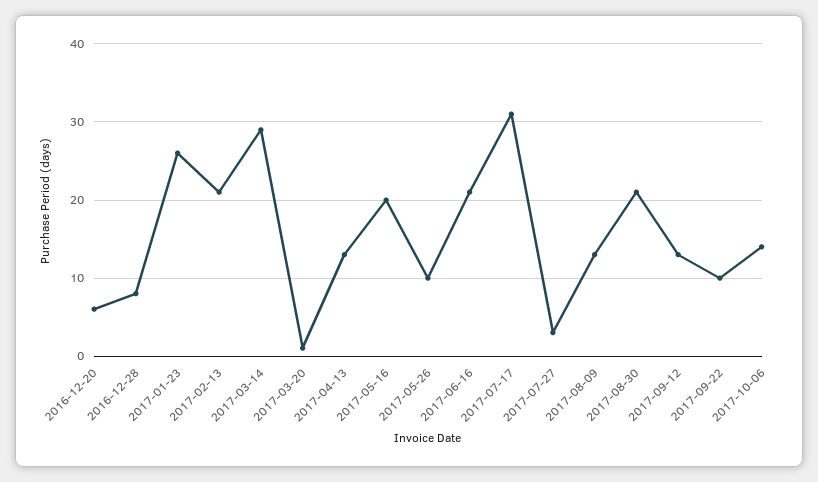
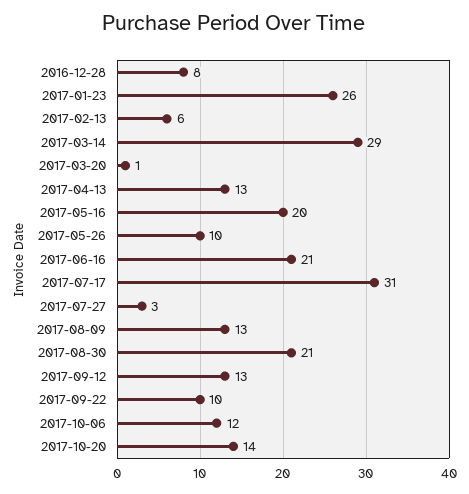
2016-12-20: 6 -> none
2017-02-13: 21 -> 6
2017-10-06: 14 -> 12
2017-10-20: none -> 14

